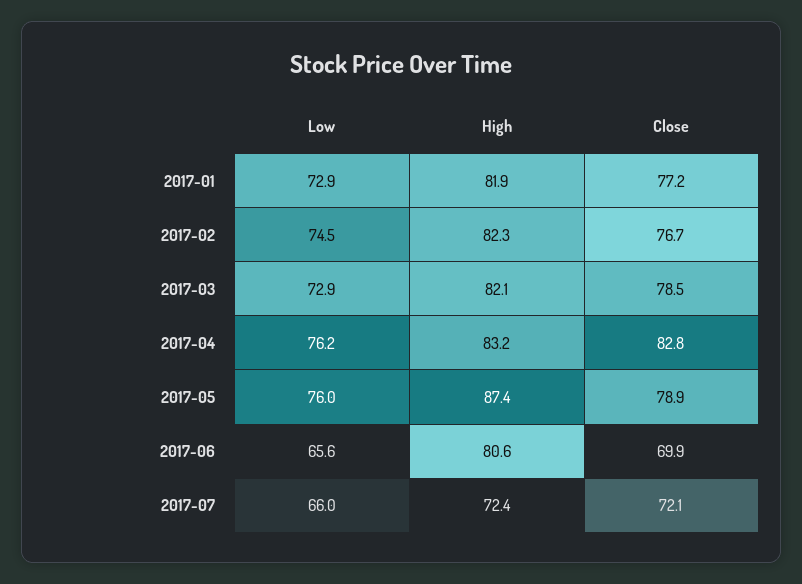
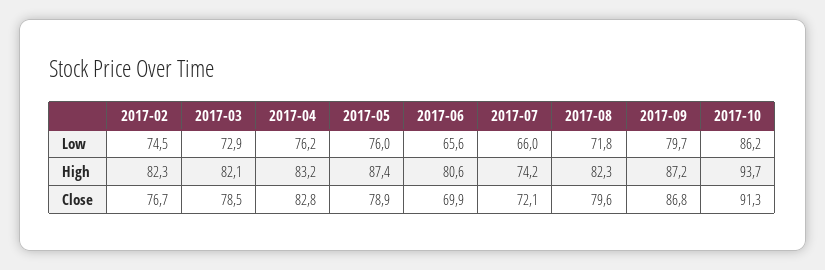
Low, 2017-01: 72.9 -> none
High, 2017-01: 81.9 -> none
Close, 2017-01: 77.2 -> none
High, 2017-07: 72.4 -> 74.2
Low, 2017-08: none -> 71.8
Low, 2017-09: none -> 79.7
Low, 2017-10: none -> 86.2
High, 2017-08: none -> 82.3
High, 2017-09: none -> 87.2
High, 2017-10: none -> 93.7
Close, 2017-08: none -> 79.6
Close, 2017-09: none -> 86.8
Close, 2017-10: none -> 91.3

